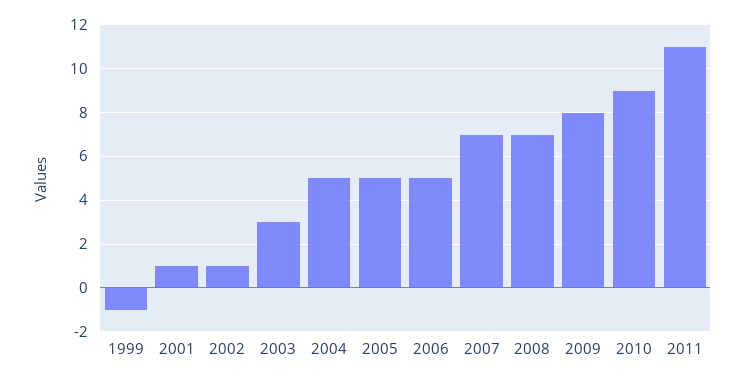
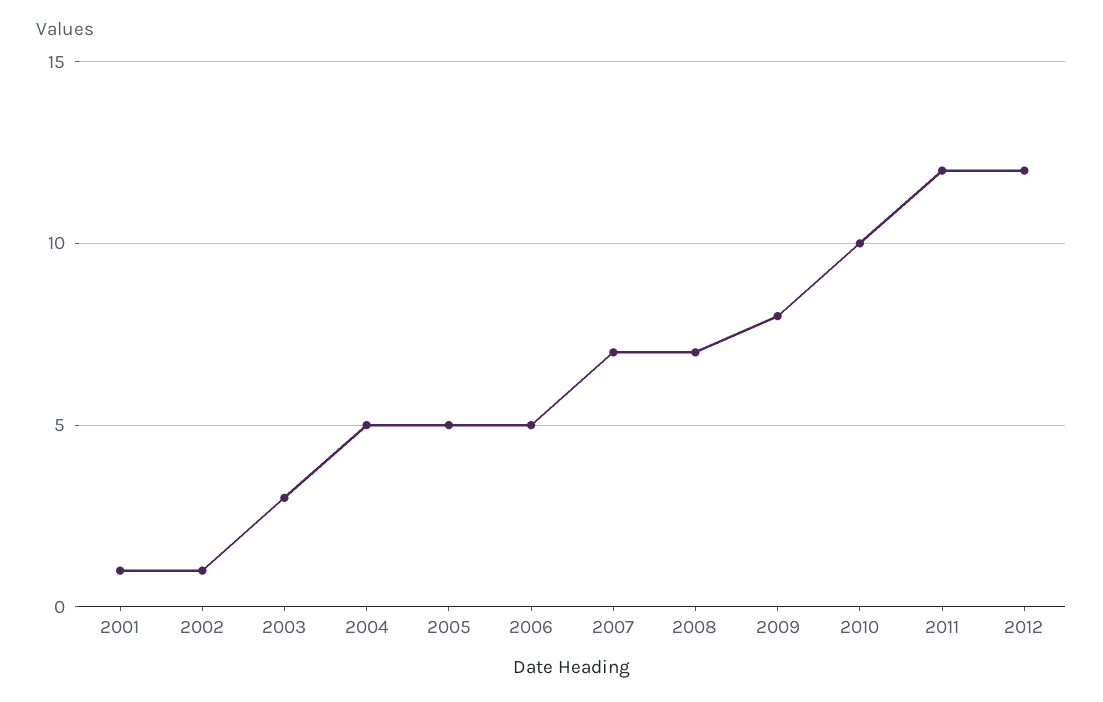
1999: -1 -> none
2010: 9 -> 10
2011: 11 -> 12
2012: none -> 12

